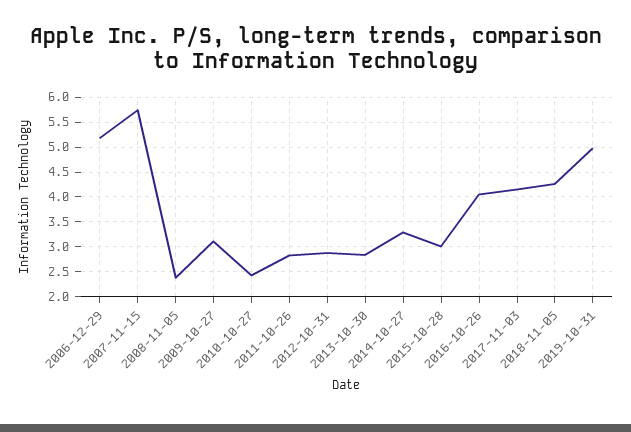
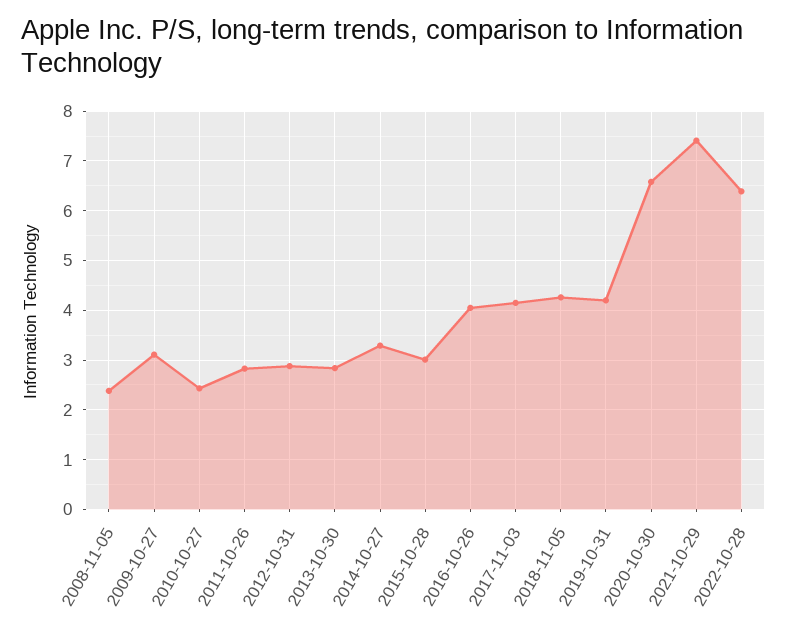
2006-12-29: 5.25 -> none
2007-11-15: 5.75 -> none
2019-10-31: 5 -> 4.2
2020-10-30: none -> 6.6
2021-10-29: none -> 7.4
2022-10-28: none -> 6.4

